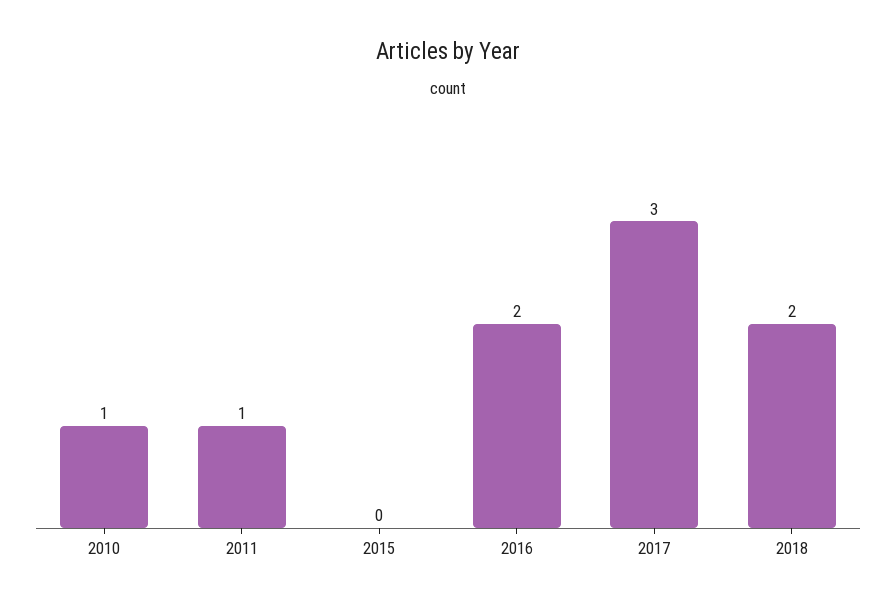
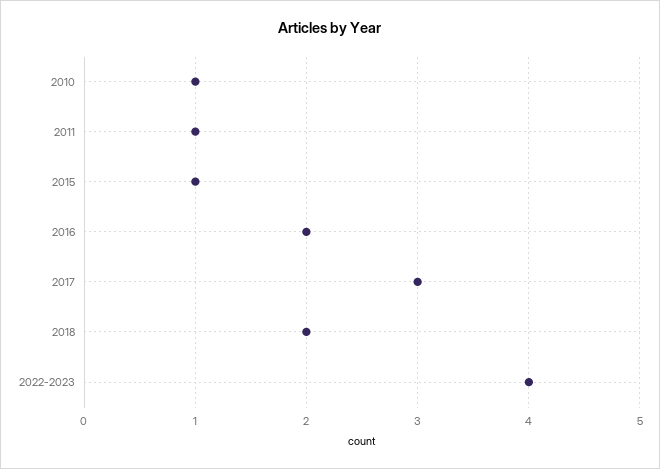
2015: 0 -> 1
2022-2023: none -> 4

